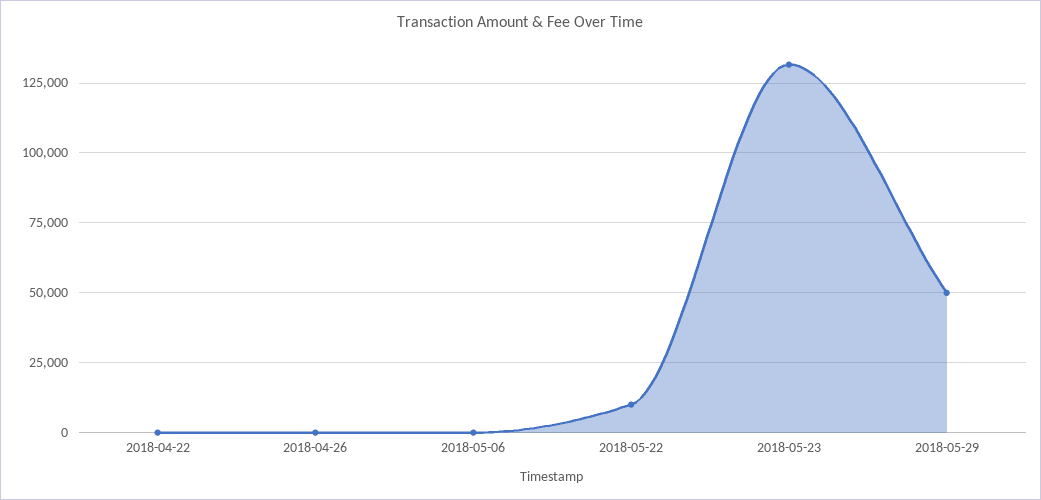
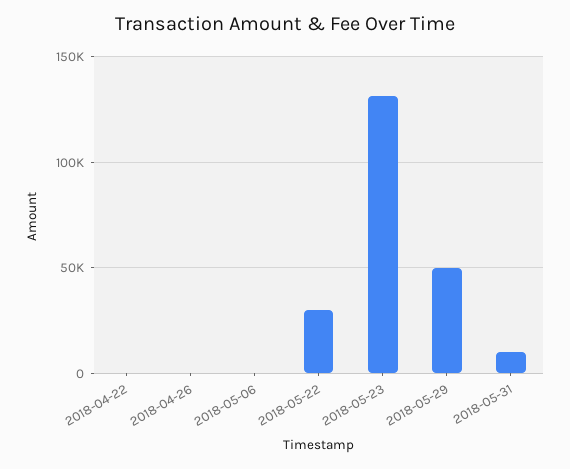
2018-05-22: 10000 -> 30000
2018-05-31: none -> 10000

